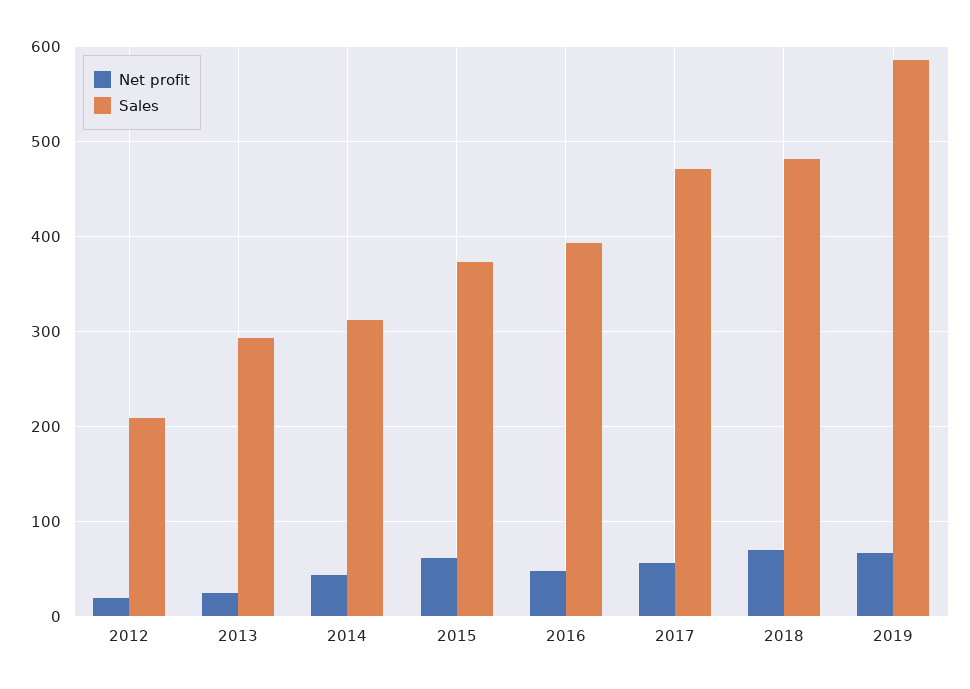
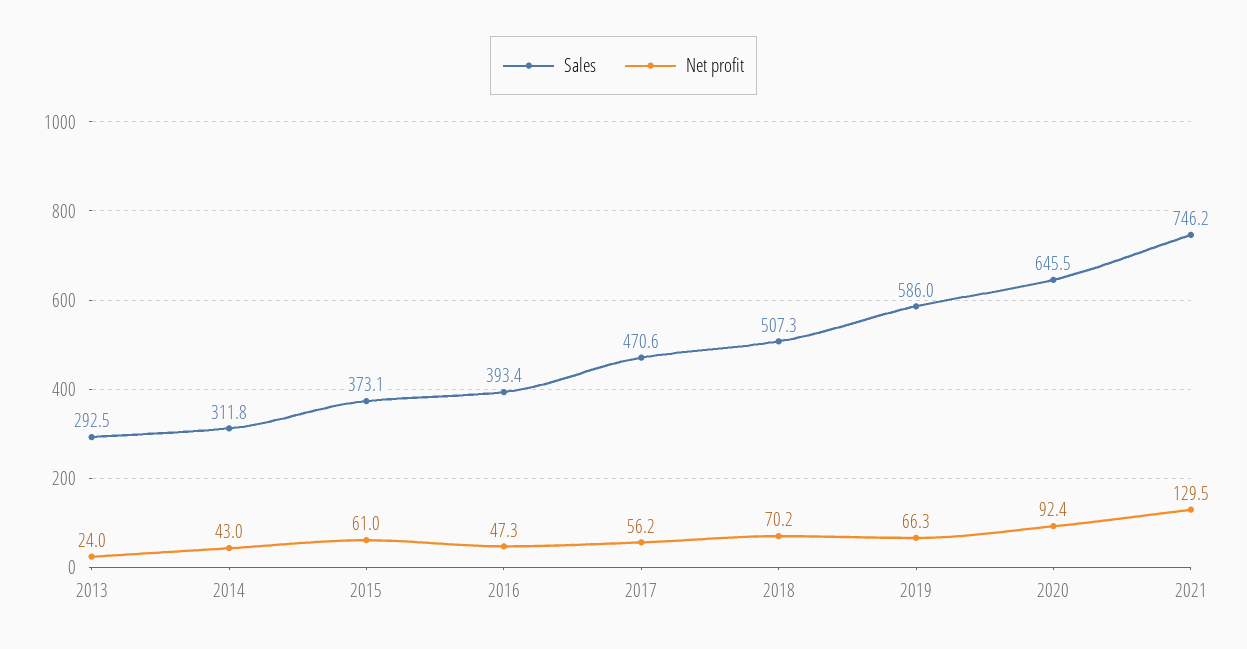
Net profit, 2012: 20 -> none
Sales, 2012: 210 -> none
Sales, 2018: 480 -> 507.3
Sales, 2020: none -> 645.5
Net profit, 2020: none -> 92.4
Sales, 2021: none -> 746.2
Net profit, 2021: none -> 129.5

